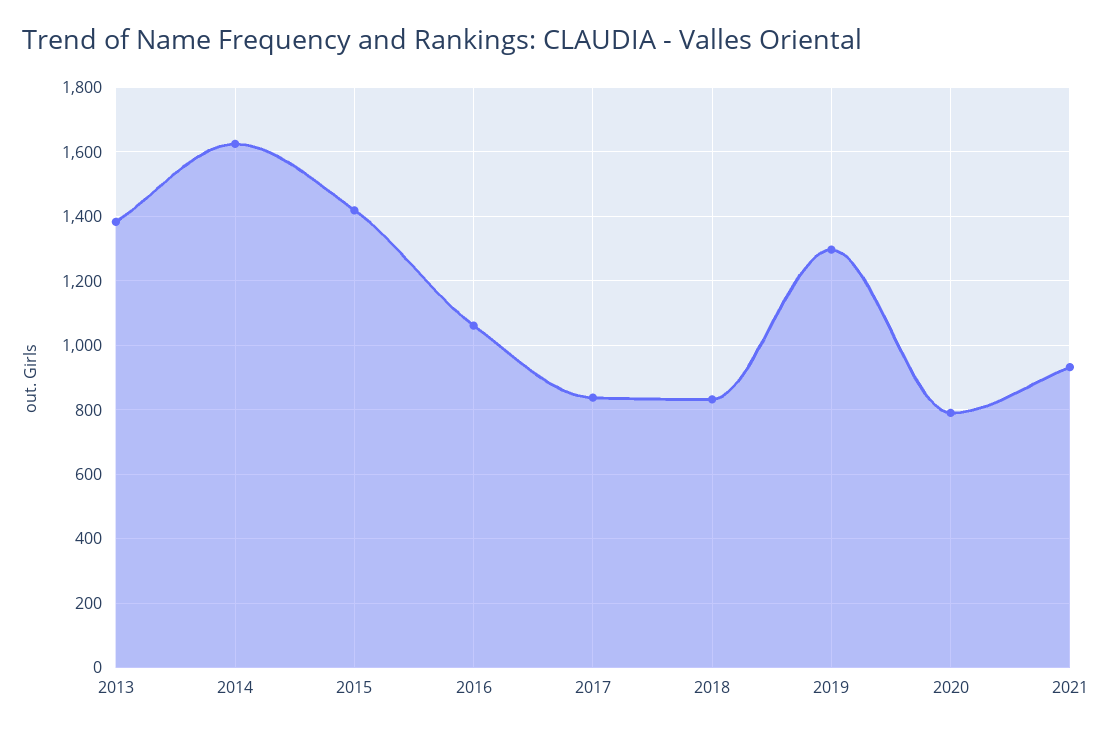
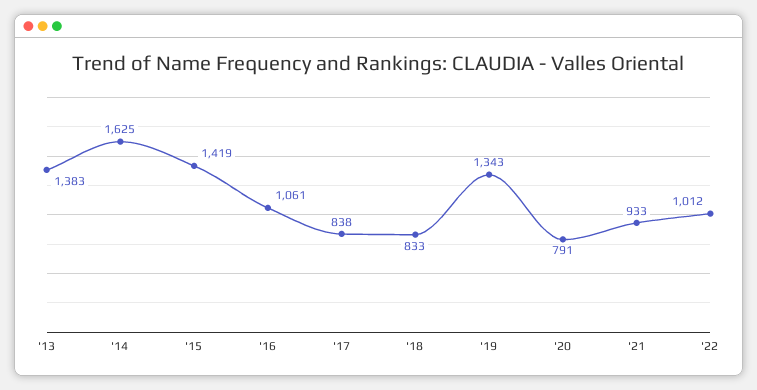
2019: 1300 -> 1343
'22: none -> 1012

